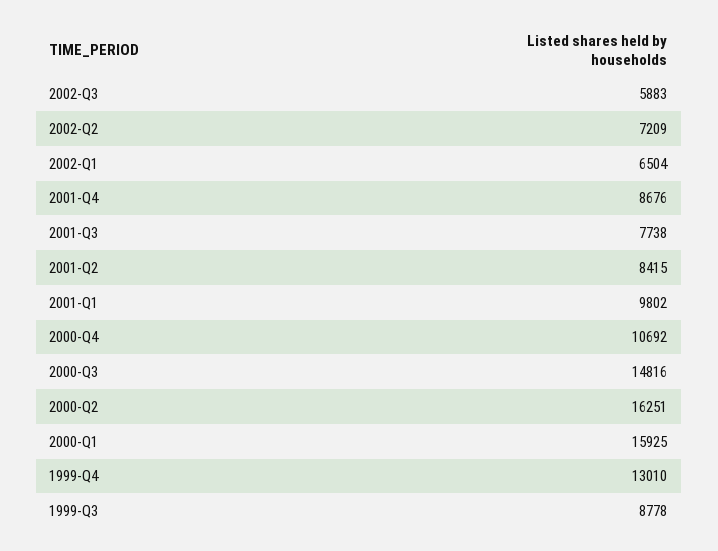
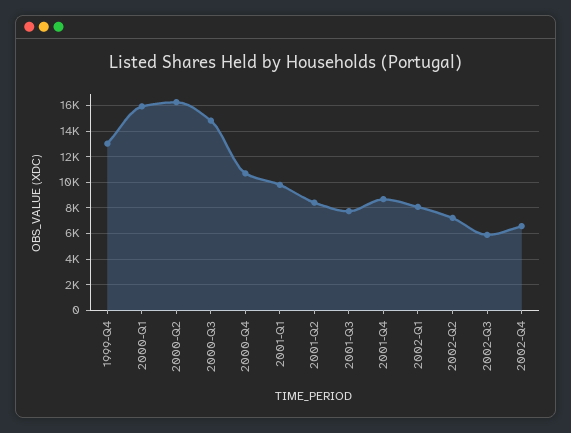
2002-Q1: 6504 -> 8000
1999-Q3: 8778 -> none
2002-Q4: none -> 6500

